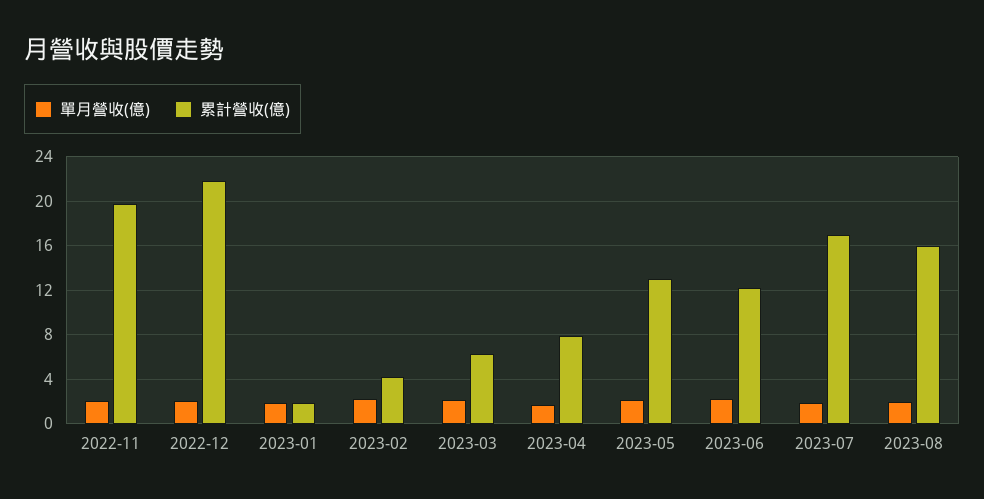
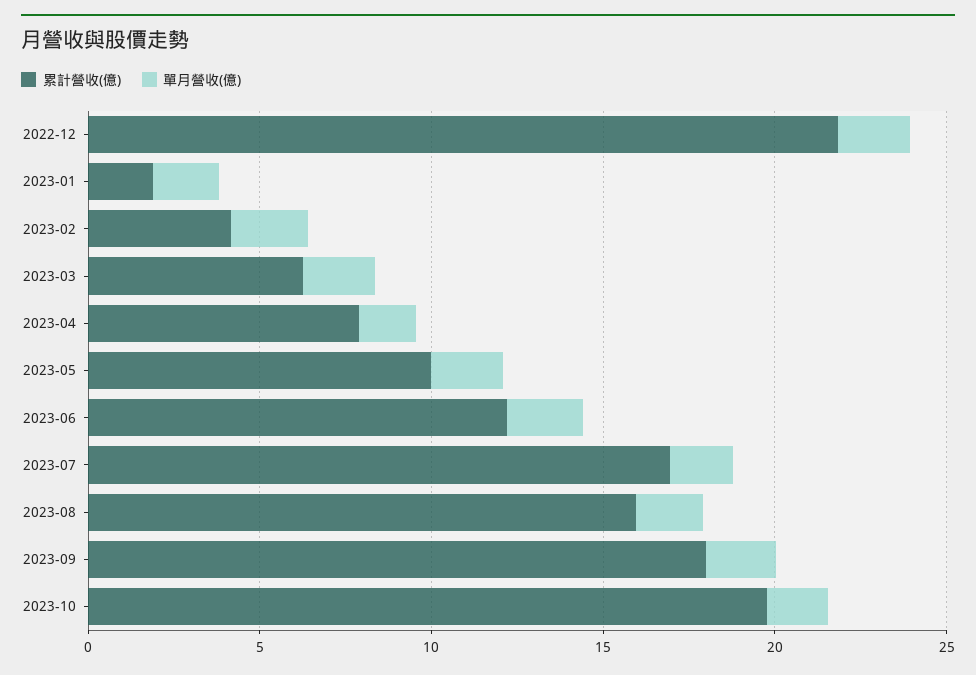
單月營收(億), 2022-11: 2 -> none
累計營收(億), 2022-11: 20 -> none
累計營收(億), 2023-05: 13 -> 10
累計營收(億), 2023-09: none -> 18
單月營收(億), 2023-09: none -> 2
累計營收(億), 2023-10: none -> 20
單月營收(億), 2023-10: none -> 2

